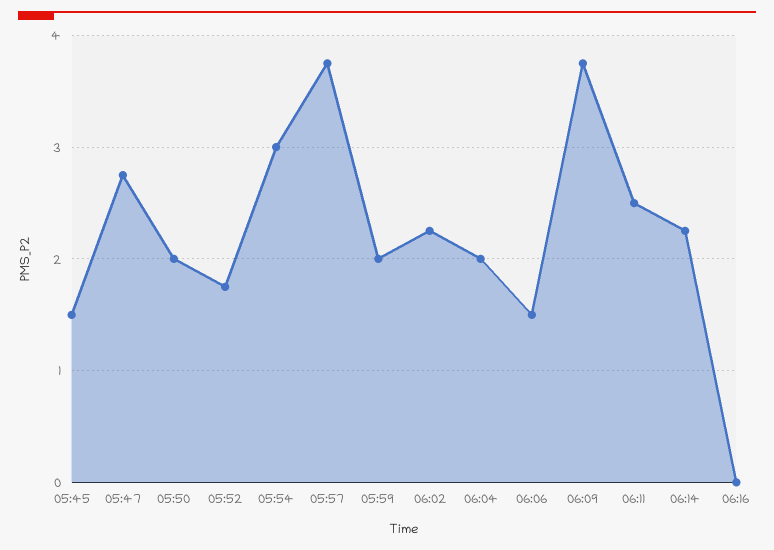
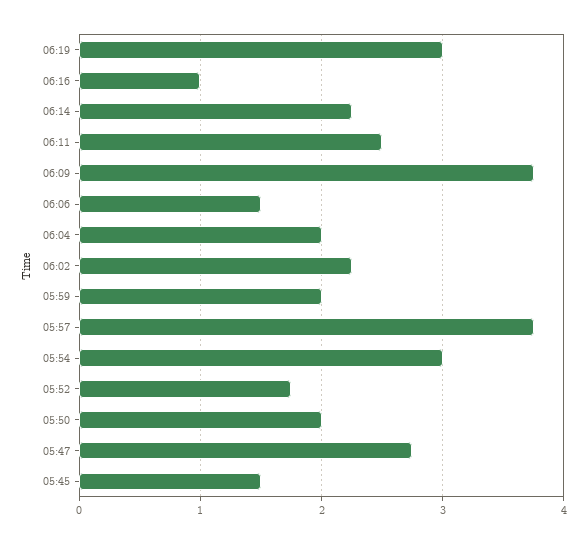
06:16: 0 -> 1
06:19: none -> 3

